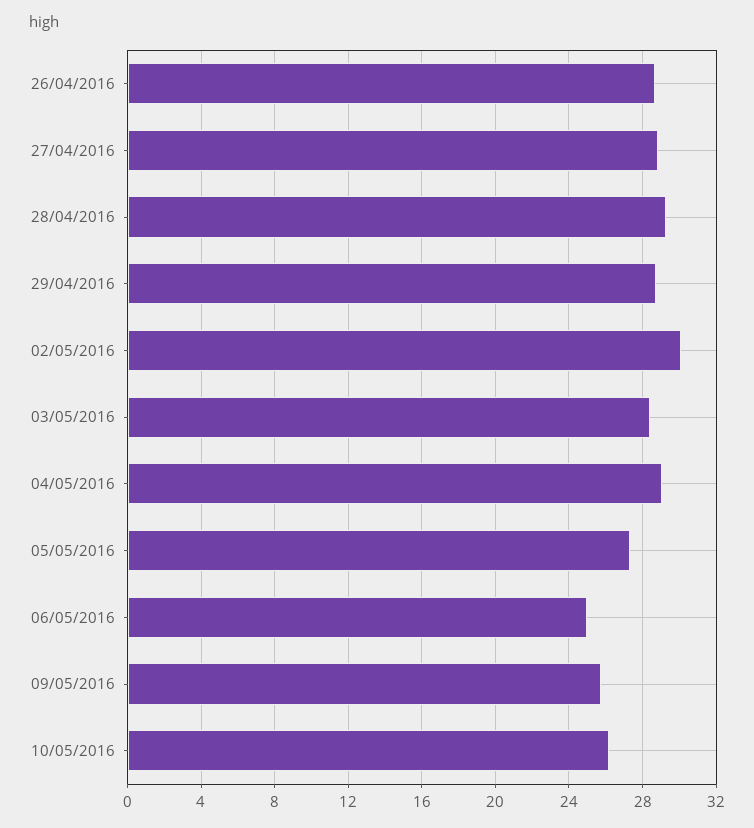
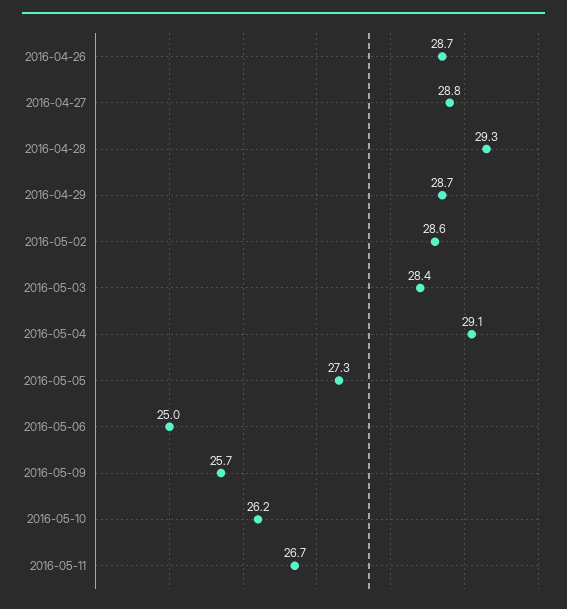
02/05/2016: 30 -> 28.6
2016-05-11: none -> 26.7

